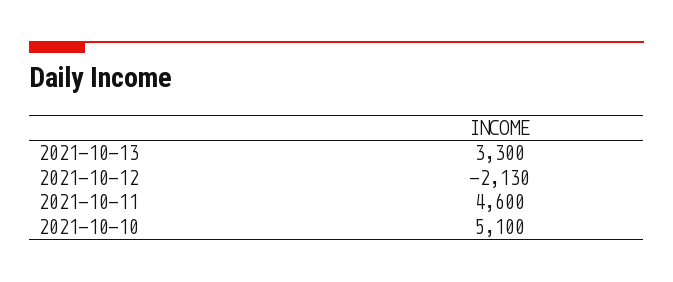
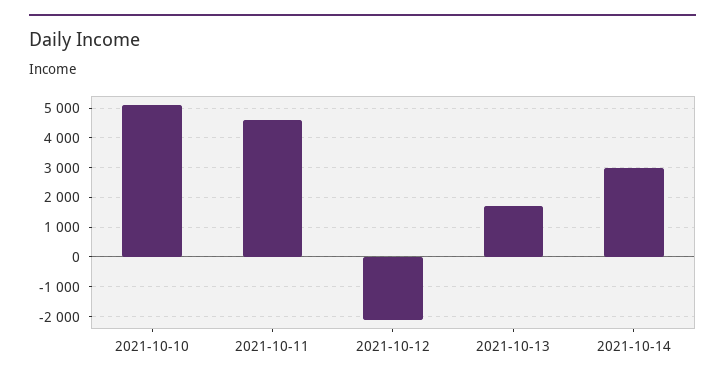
2021-10-13: 3300 -> 1750
2021-10-14: none -> 3000

